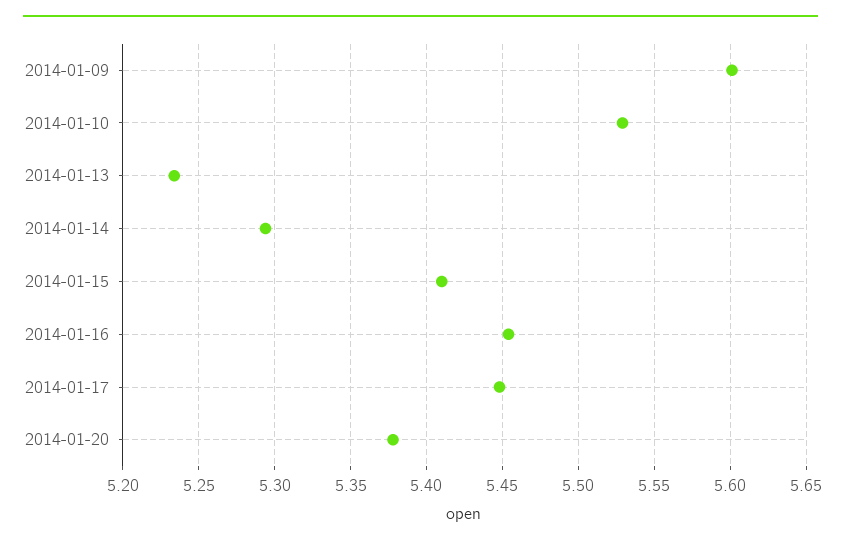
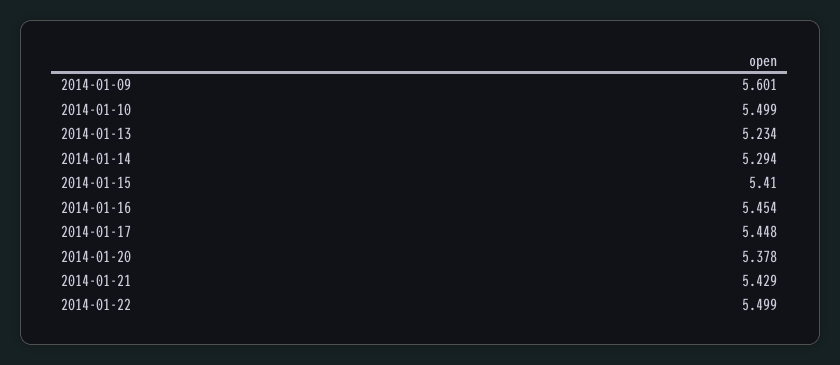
2014-01-10: 5.53 -> 5.499
2014-01-21: none -> 5.429
2014-01-22: none -> 5.499

